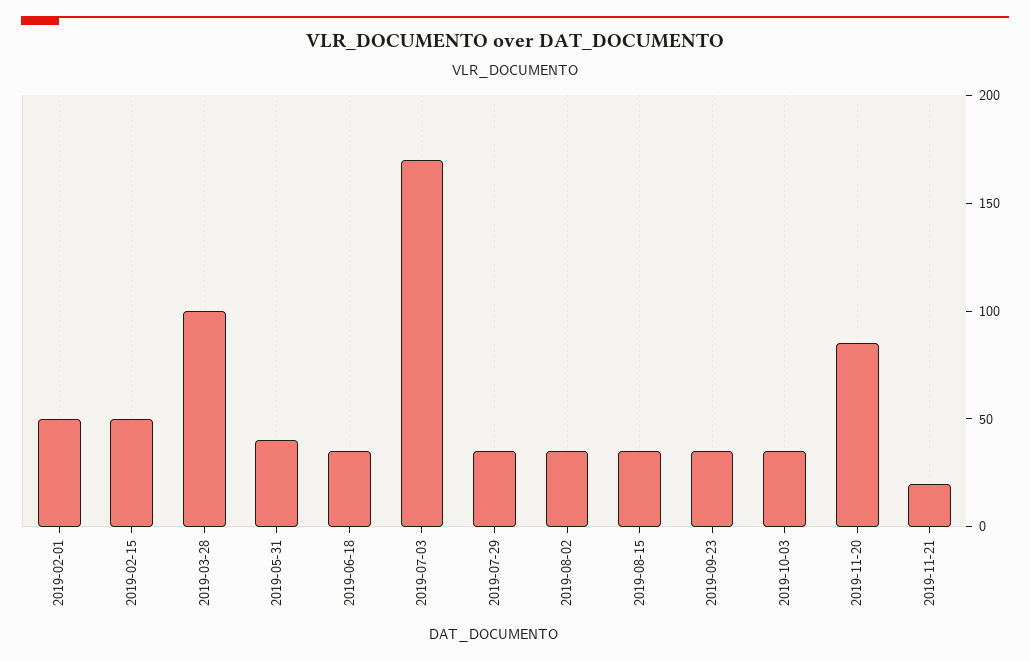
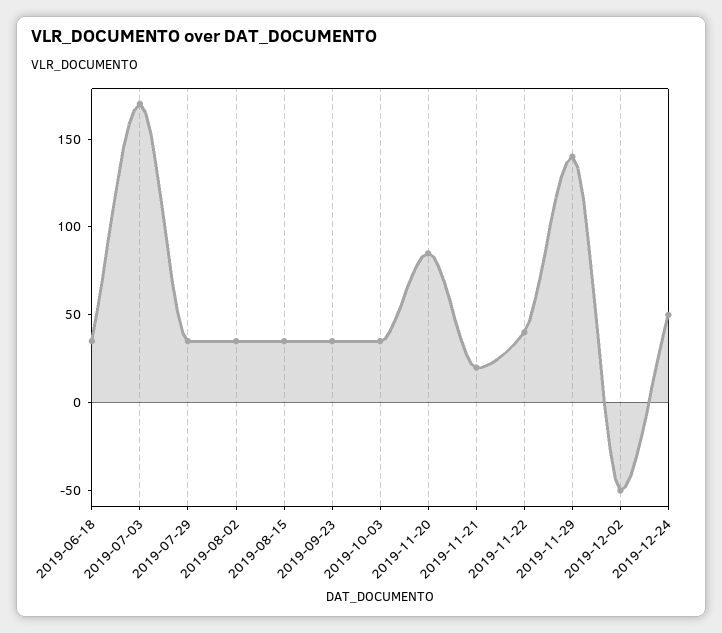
2019-02-01: 50 -> none
2019-02-15: 50 -> none
2019-03-28: 100 -> none
2019-05-31: 40 -> none
2019-11-22: none -> 40
2019-11-29: none -> 140
2019-12-02: none -> -50
2019-12-24: none -> 50

